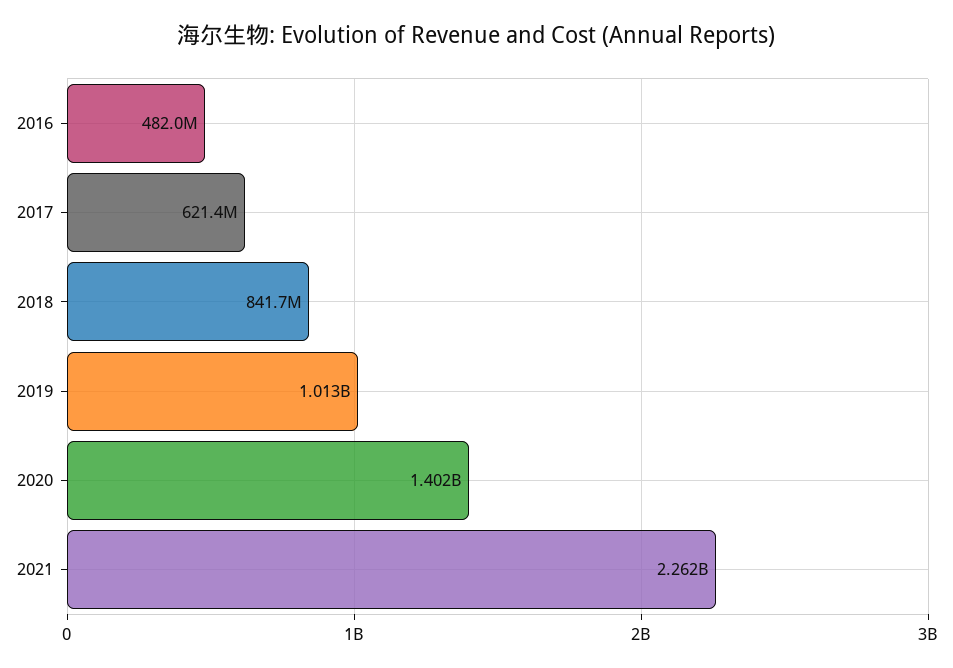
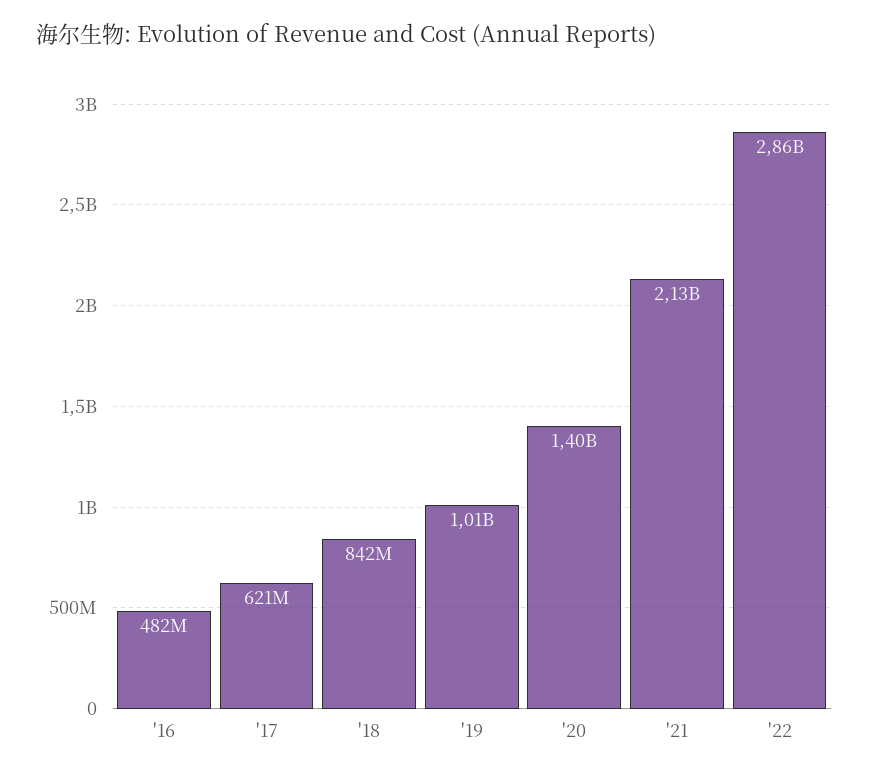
2021: 2262000000 -> 2130000000
'22: none -> 2860000000

